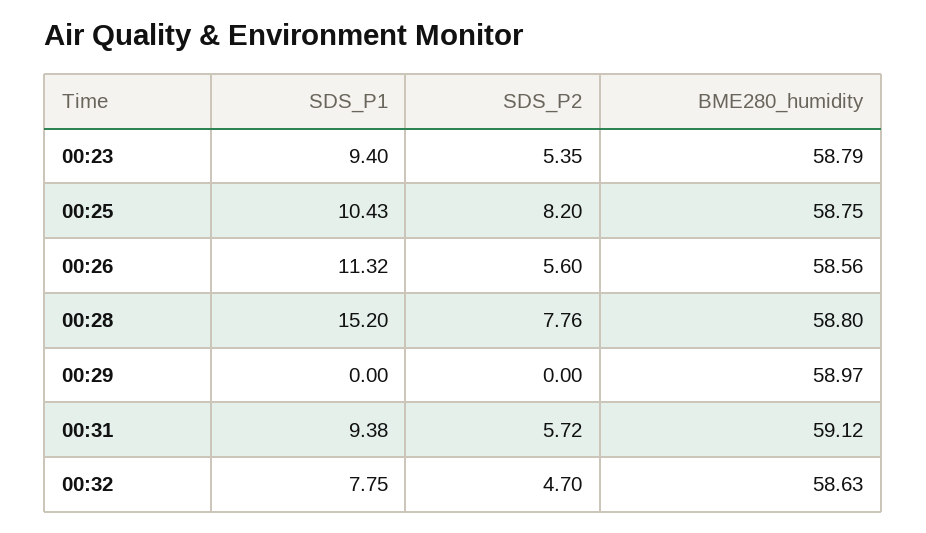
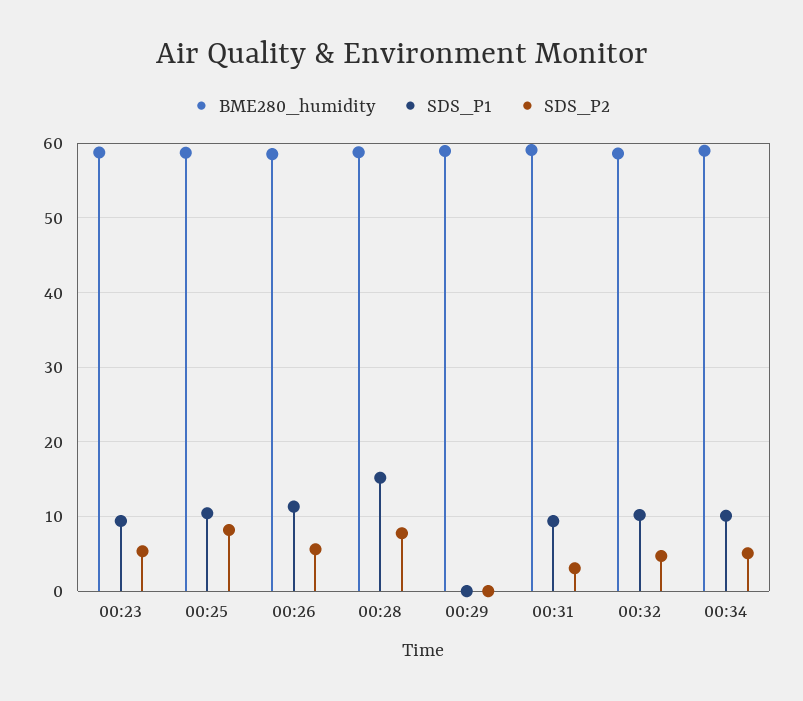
SDS_P2, 00:31: 5.72 -> 3
SDS_P1, 00:32: 7.75 -> 10
BME280_humidity, 00:34: none -> 59
SDS_P1, 00:34: none -> 10
SDS_P2, 00:34: none -> 5

